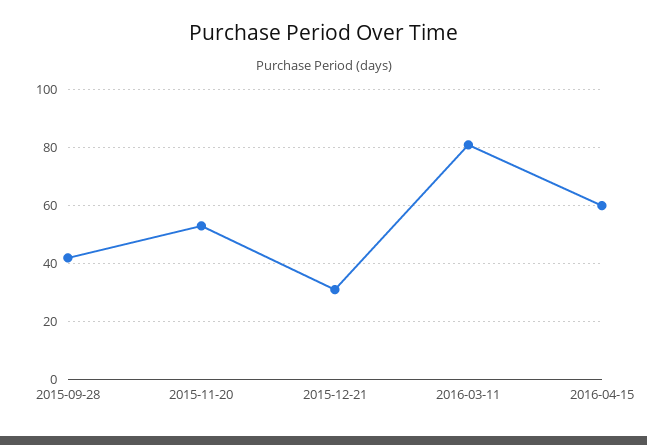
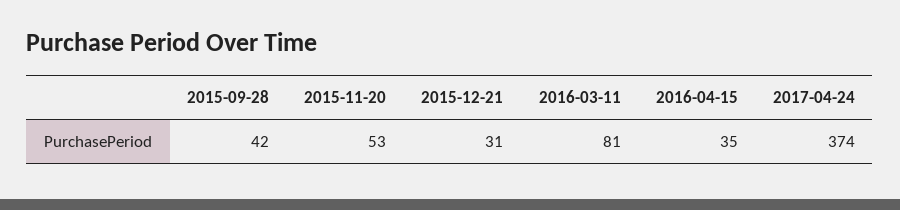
2016-04-15: 60 -> 35
2017-04-24: none -> 374

